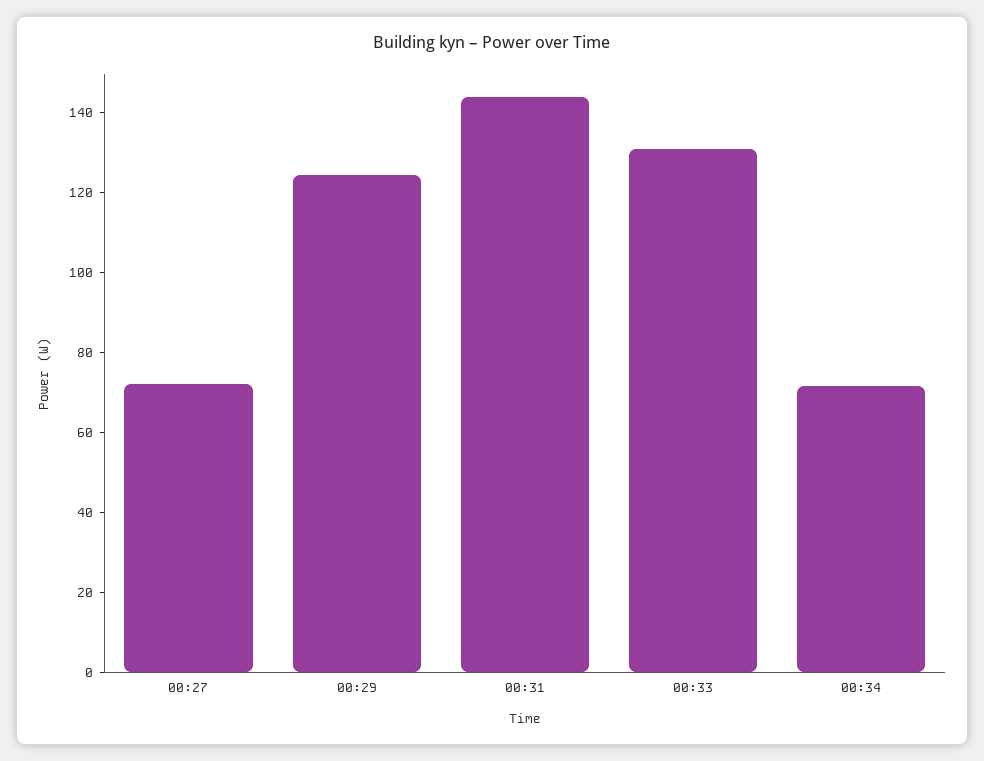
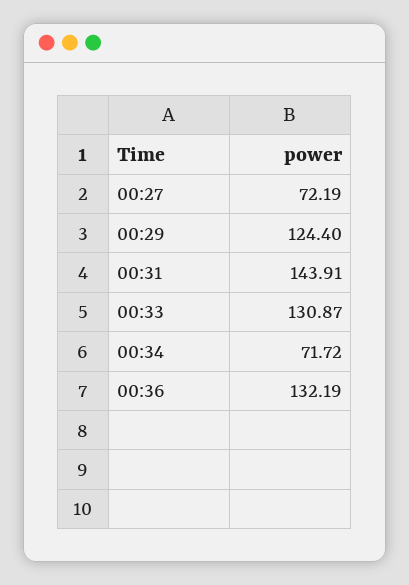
00:36: none -> 132.19

